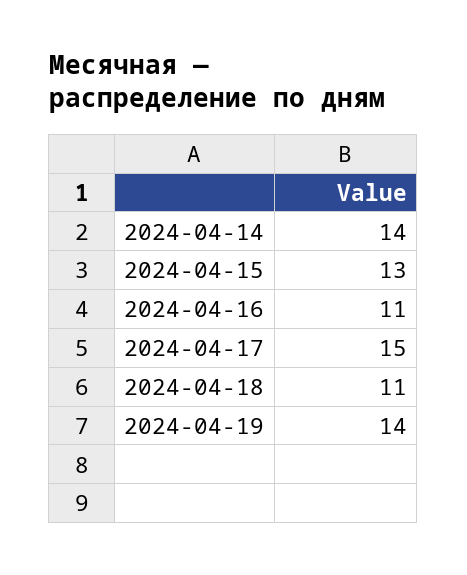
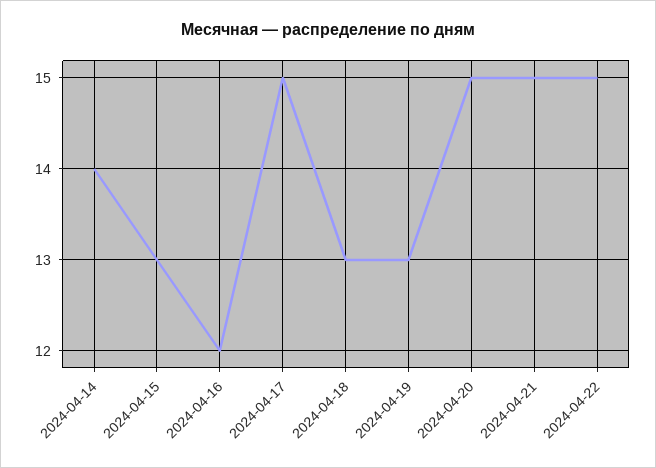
2024-04-16: 11 -> 12
2024-04-18: 11 -> 13
2024-04-19: 14 -> 13
2024-04-20: none -> 15
2024-04-21: none -> 15
2024-04-22: none -> 15

